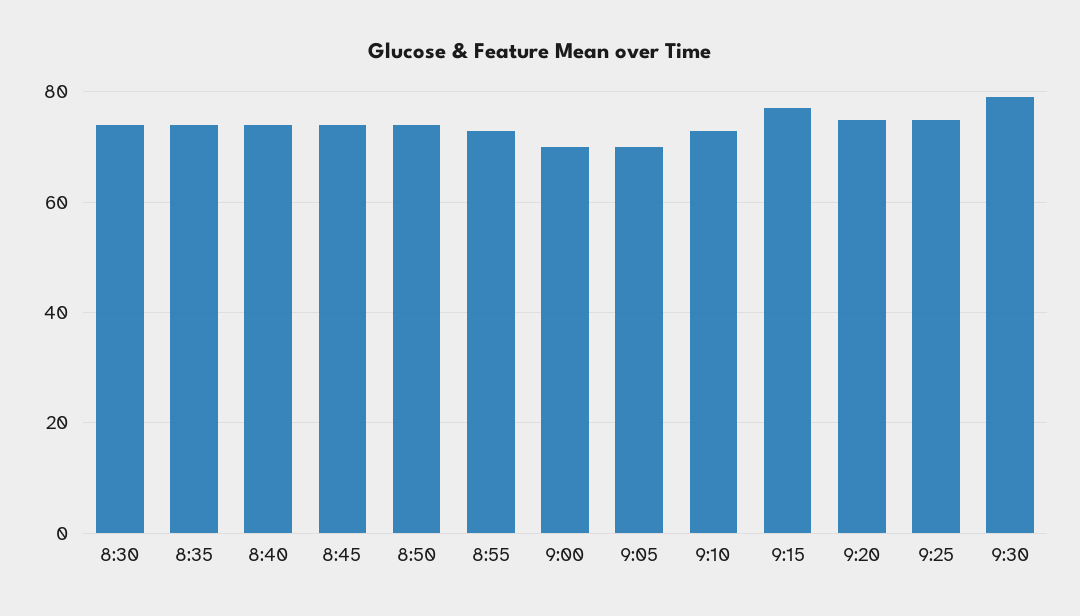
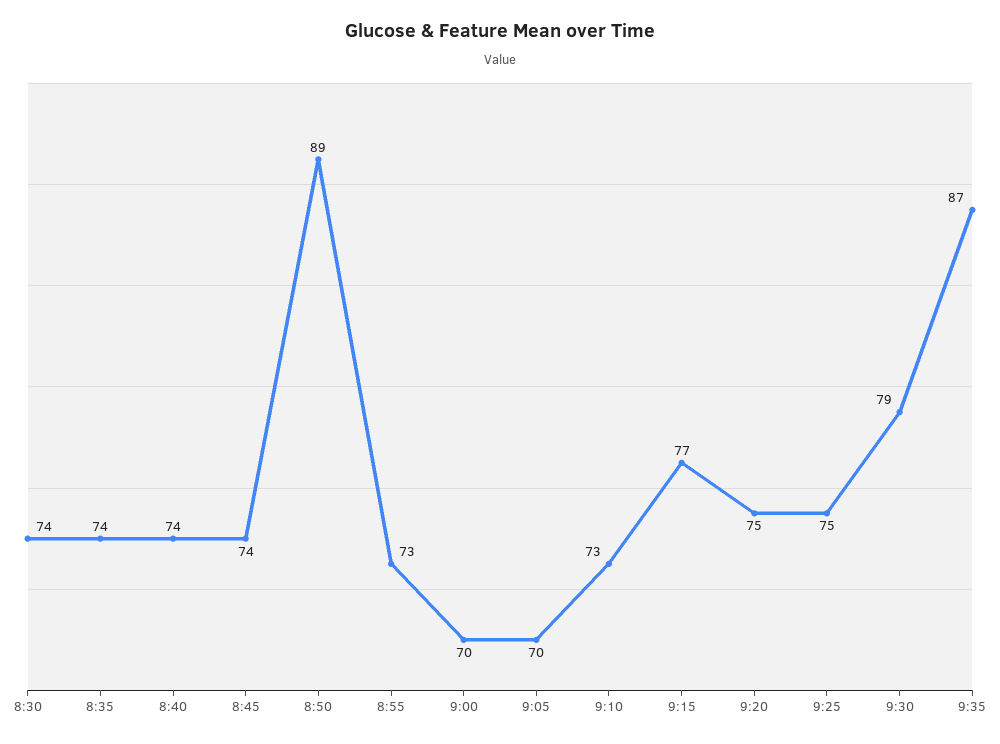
8:50: 75 -> 89
9:35: none -> 87

